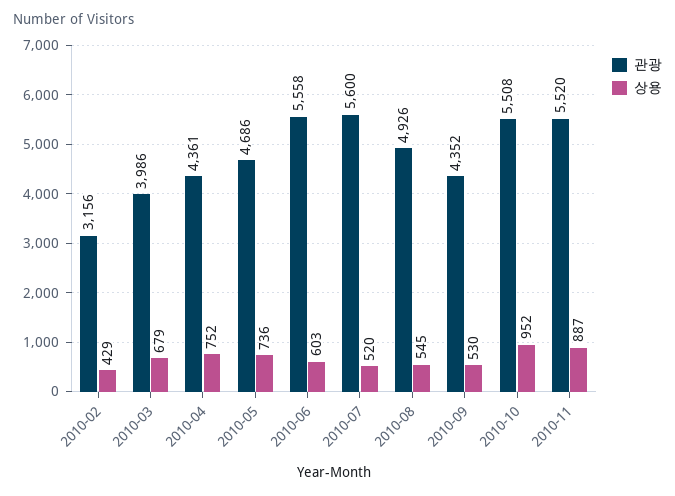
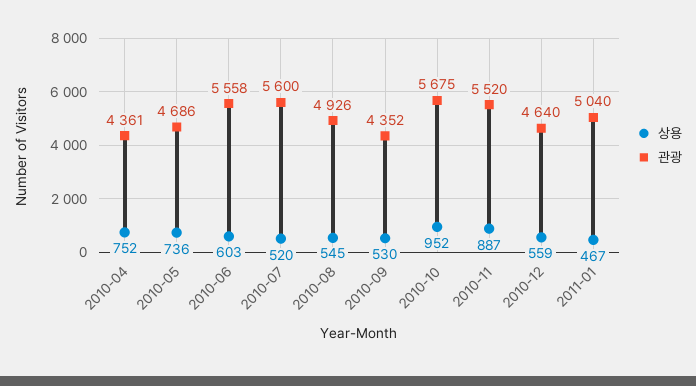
관광, 2010-02: 3156 -> none
상용, 2010-02: 429 -> none
관광, 2010-03: 3986 -> none
상용, 2010-03: 679 -> none
관광, 2010-10: 5508 -> 5675
상용, 2010-12: none -> 559
관광, 2010-12: none -> 4640
상용, 2011-01: none -> 467
관광, 2011-01: none -> 5040

